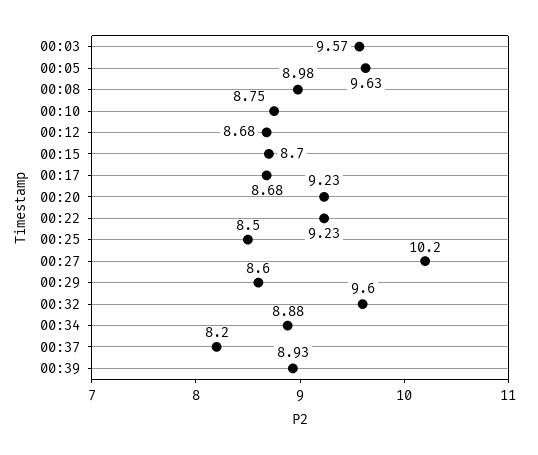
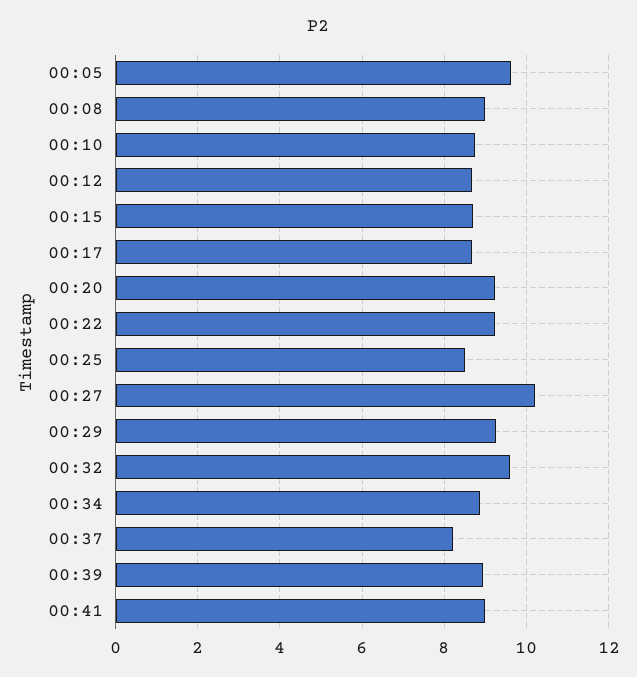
00:03: 9.57 -> none
00:29: 8.6 -> 9.2
00:41: none -> 9

